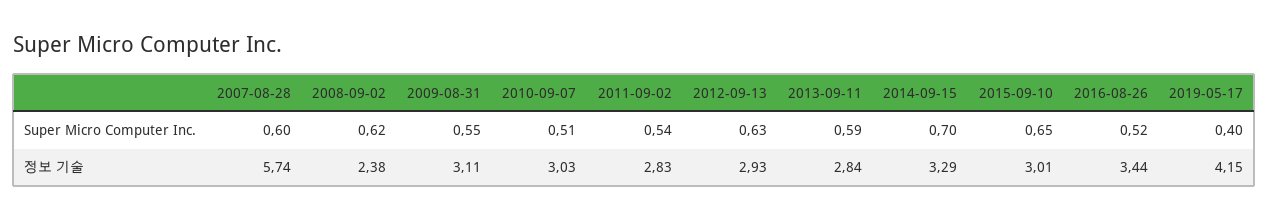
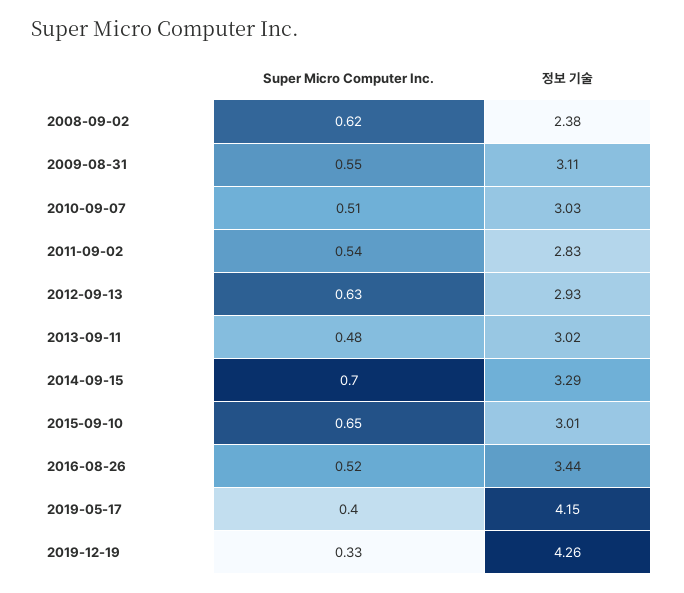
2007-08-28, Super Micro Computer Inc.: 0.6 -> none
2013-09-11, Super Micro Computer Inc.: 0.59 -> 0.48
2007-08-28, 정보 기술: 5.74 -> none
2013-09-11, 정보 기술: 2.84 -> 3.02
2019-12-19, Super Micro Computer Inc.: none -> 0.33
2019-12-19, 정보 기술: none -> 4.26

